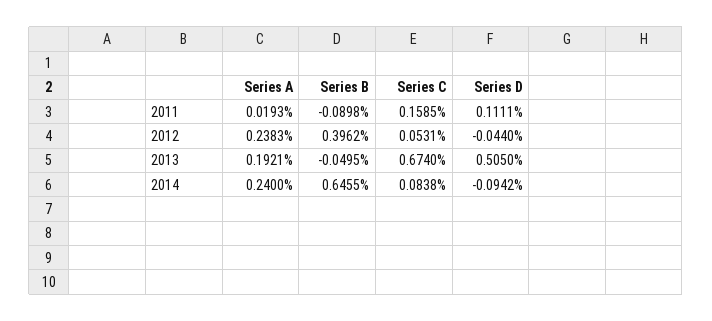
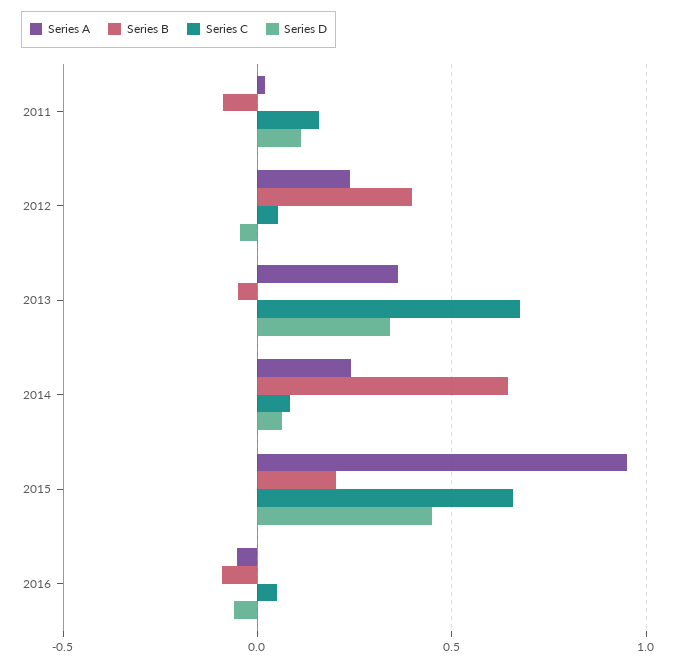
Series A, 2013: 0.1921 -> 0.35
Series D, 2013: 0.505 -> 0.35
Series D, 2014: -0.0942 -> 0.05
Series A, 2015: none -> 0.95
Series B, 2015: none -> 0.2
Series C, 2015: none -> 0.65
Series D, 2015: none -> 0.45
Series A, 2016: none -> -0.05
Series B, 2016: none -> -0.1
Series C, 2016: none -> 0.05
Series D, 2016: none -> -0.05

